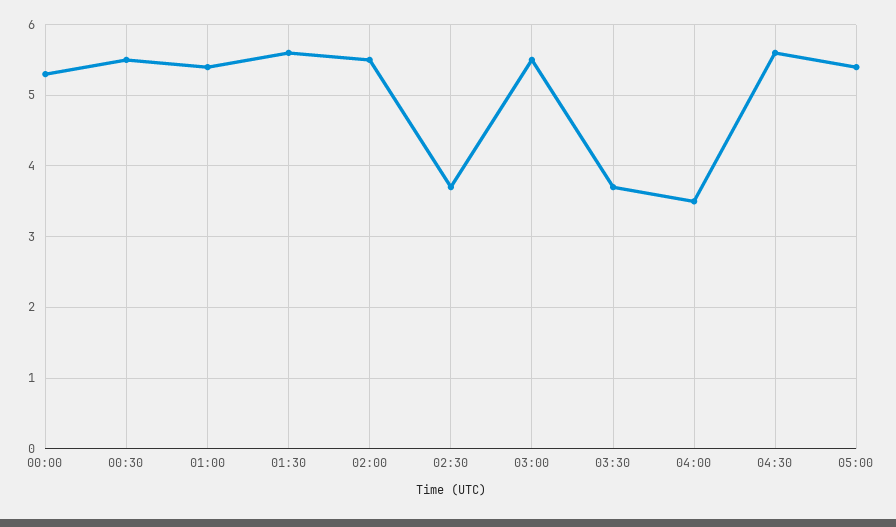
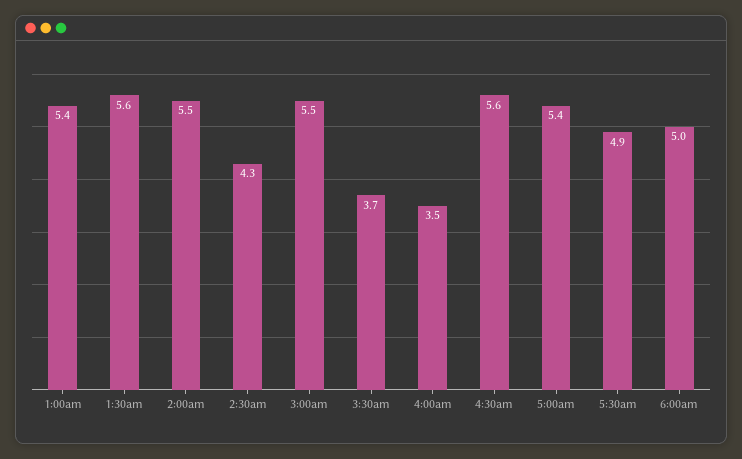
00:00: 5.3 -> none
00:30: 5.5 -> none
02:30: 3.7 -> 4.3
5:30am: none -> 4.9
6:00am: none -> 5

